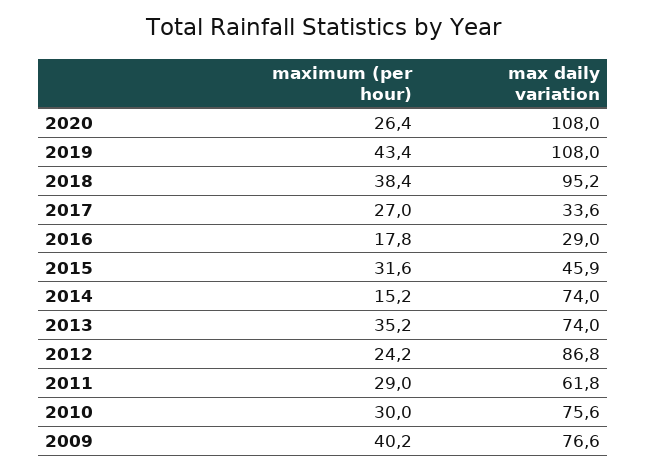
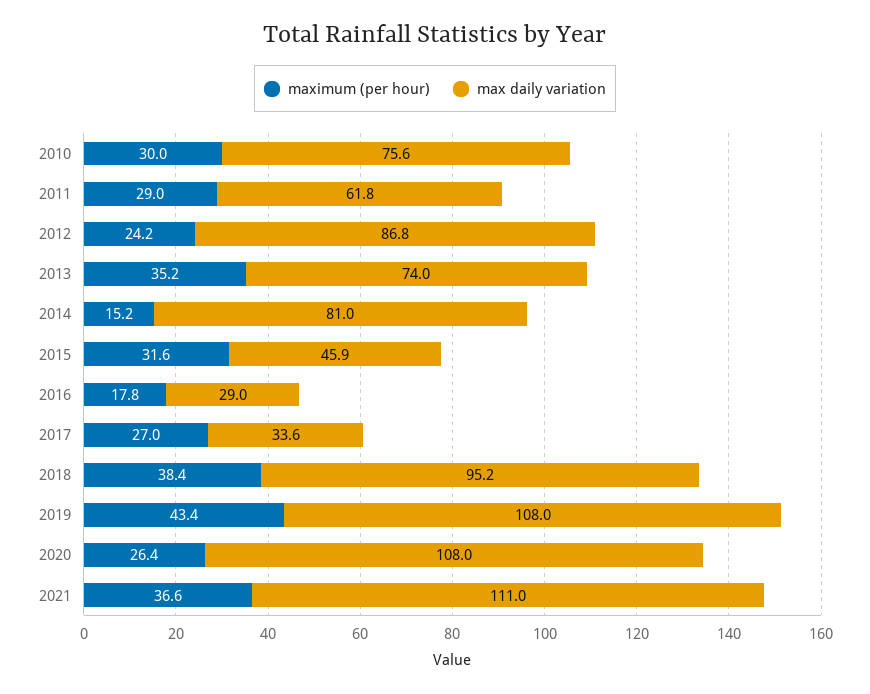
max daily variation, 2014: 74 -> 81
maximum (per hour), 2009: 40.2 -> none
max daily variation, 2009: 76.6 -> none
maximum (per hour), 2021: none -> 36.6
max daily variation, 2021: none -> 111

